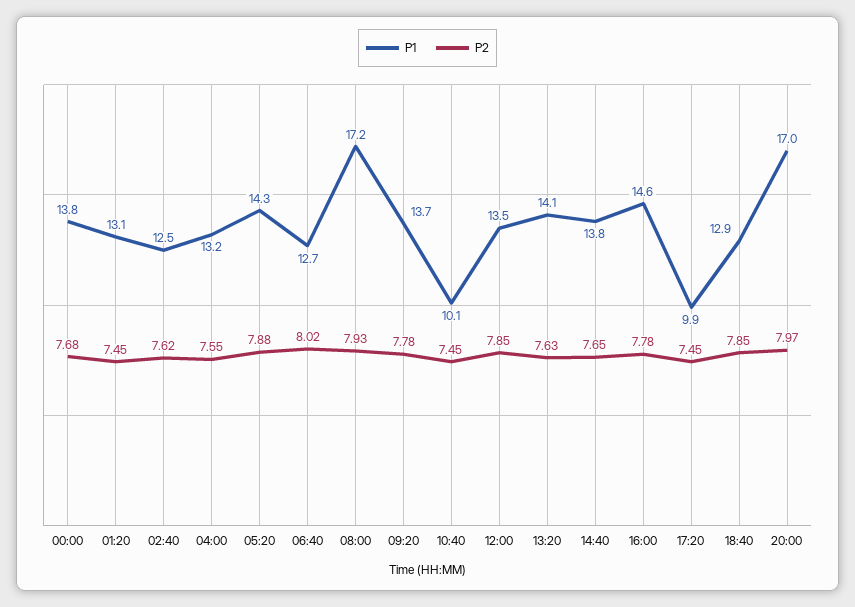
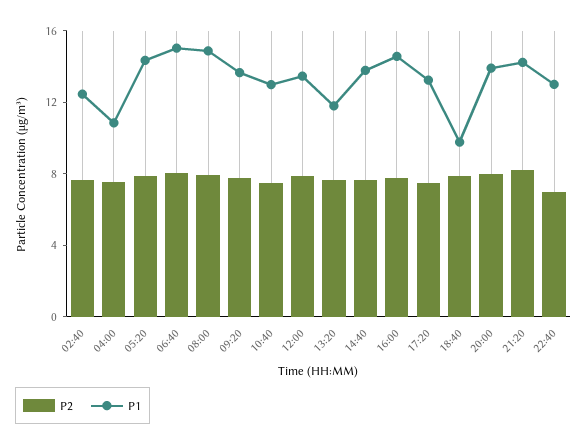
P1, 00:00: 13.8 -> none
P2, 00:00: 7.68 -> none
P1, 01:20: 13.1 -> none
P2, 01:20: 7.45 -> none
P1, 04:00: 13.2 -> 11
P1, 06:40: 12.7 -> 15
P1, 08:00: 17.2 -> 15
P1, 10:40: 10.1 -> 13
P1, 13:20: 14.1 -> 12
P1, 17:20: 9.9 -> 13
P1, 18:40: 12.9 -> 10
P1, 20:00: 17 -> 14
P2, 21:20: none -> 8
P1, 21:20: none -> 14
P2, 22:40: none -> 7
P1, 22:40: none -> 13

